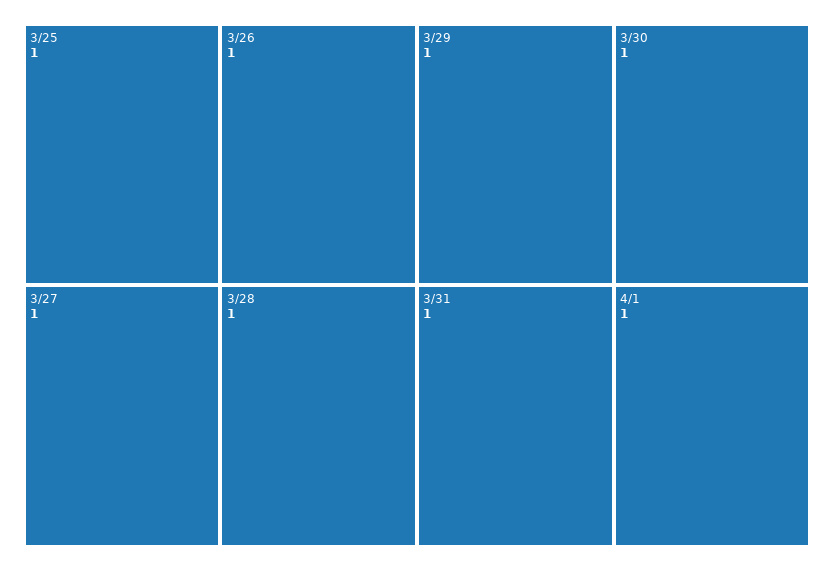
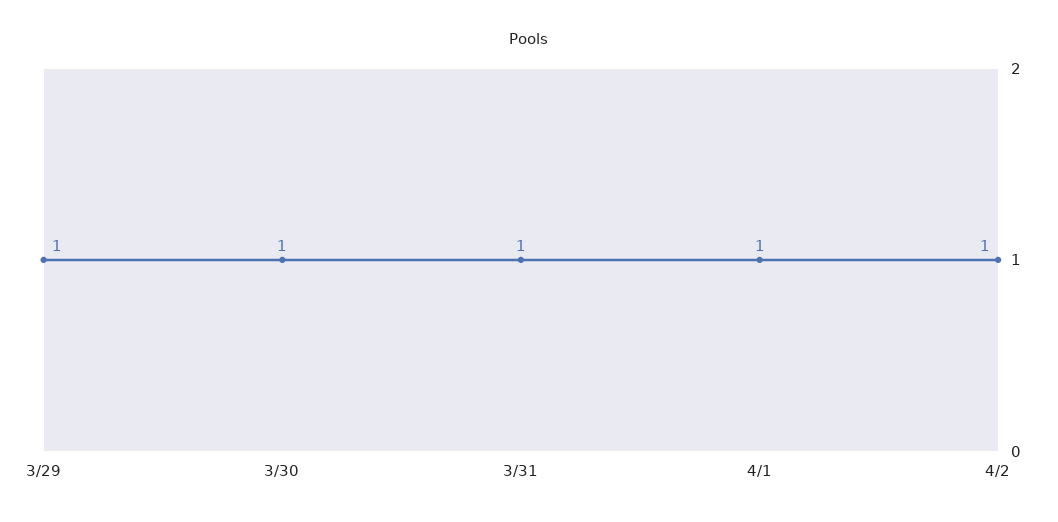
3/25: 1 -> none
3/26: 1 -> none
3/27: 1 -> none
3/28: 1 -> none
4/2: none -> 1

